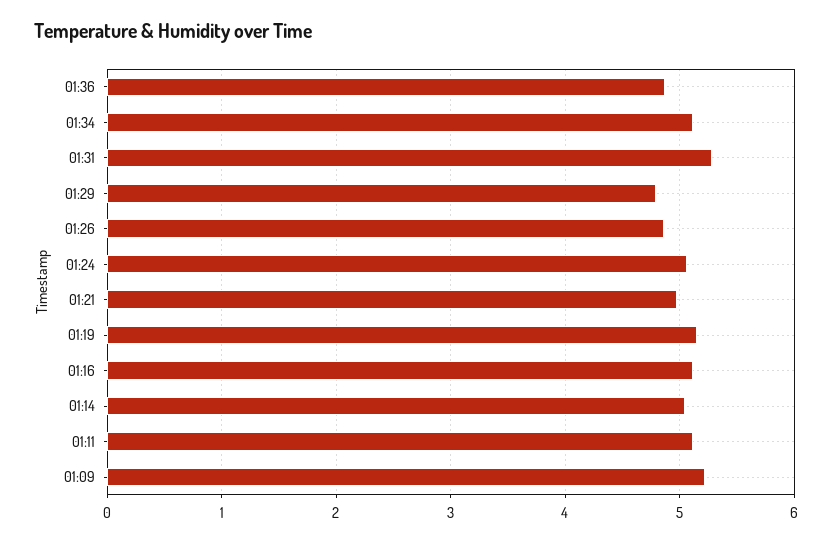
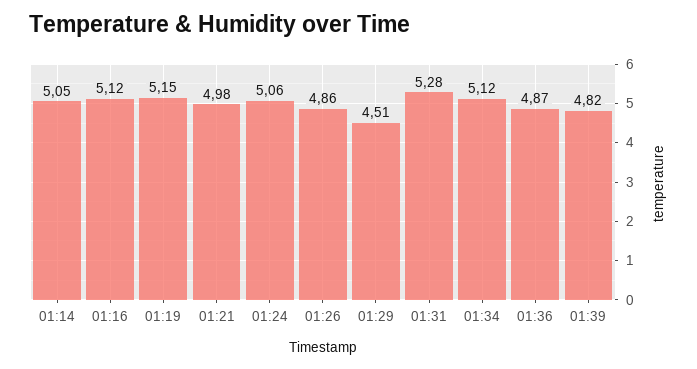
01:29: 4.8 -> 4.51
01:11: 5.1 -> none
01:09: 5.2 -> none
01:39: none -> 4.82

